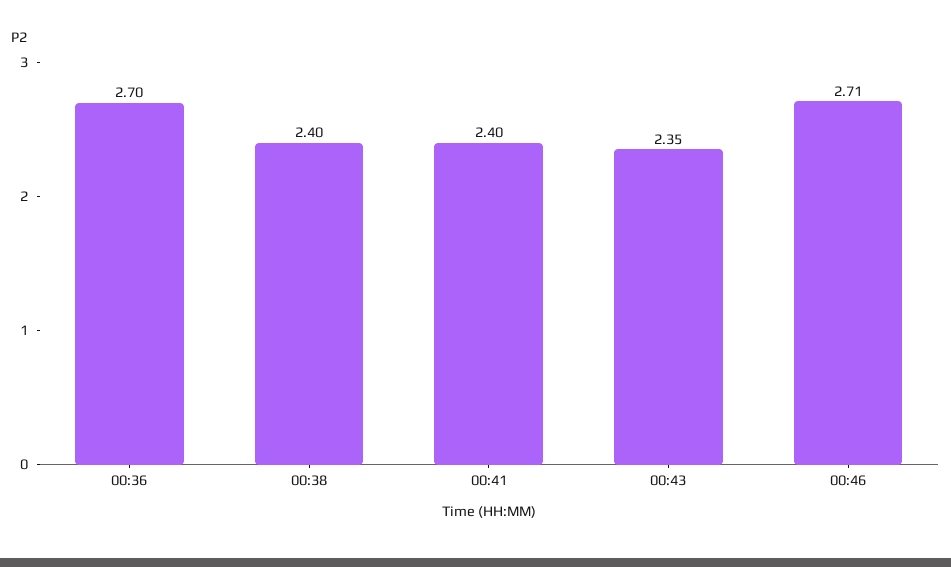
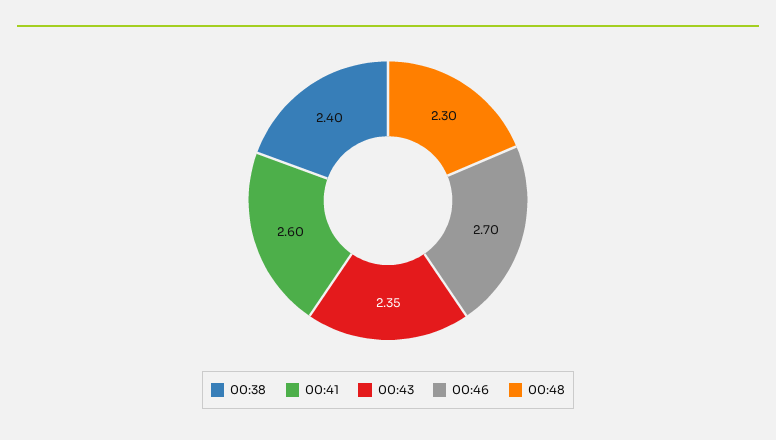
00:36: 2.7 -> none
00:41: 2.4 -> 2.6
00:46: 2.71 -> 2.7
00:48: none -> 2.3

